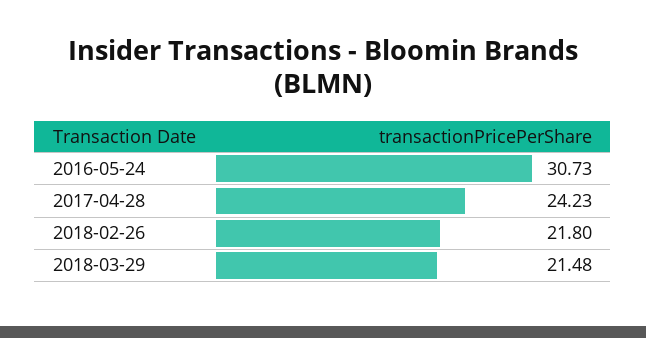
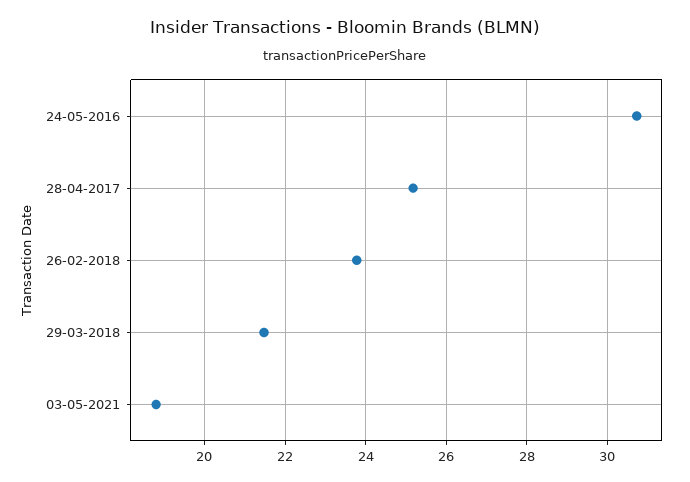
2017-04-28: 24.23 -> 25.2
2018-02-26: 21.8 -> 23.8
03-05-2021: none -> 18.8

